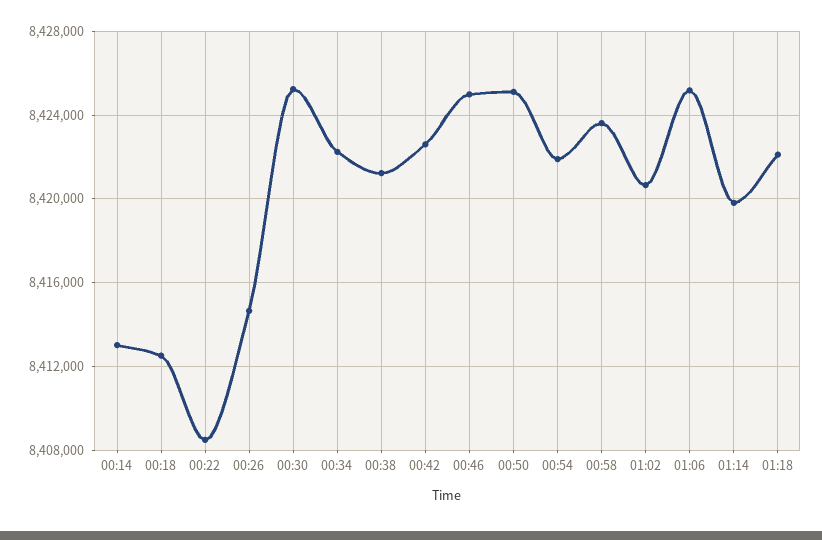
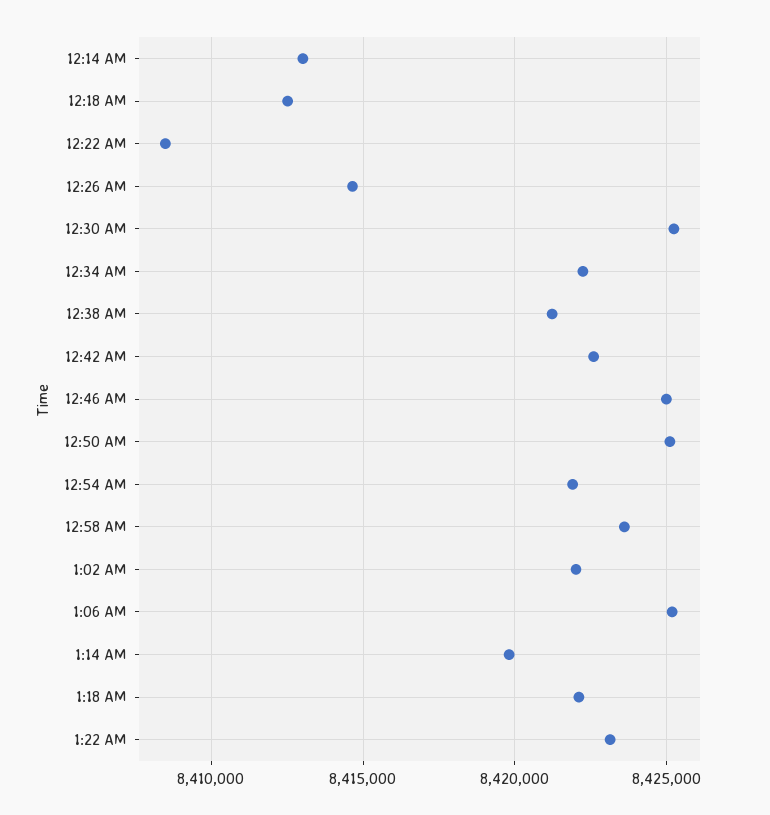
01:02: 8420500 -> 8422000
1:22 AM: none -> 8423000

